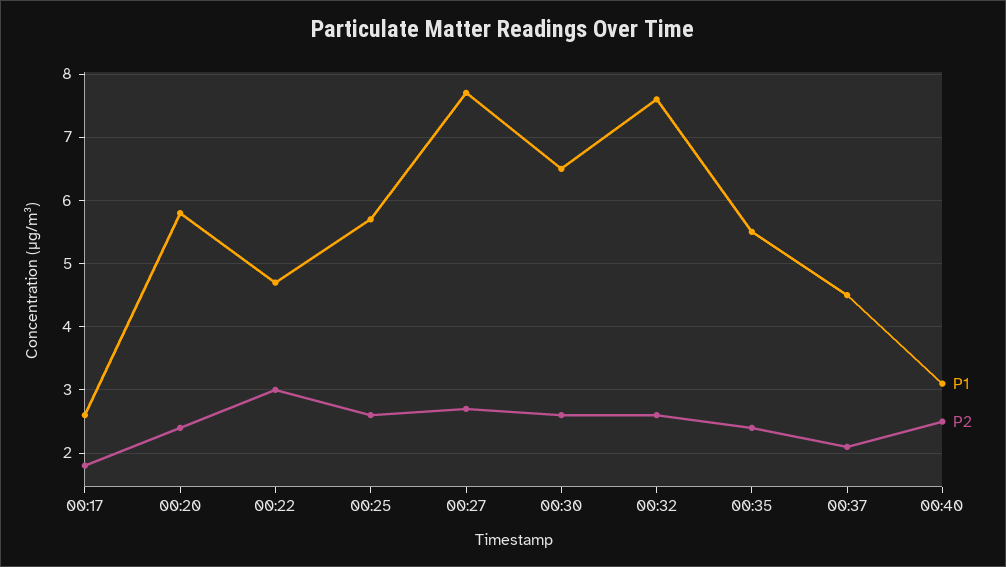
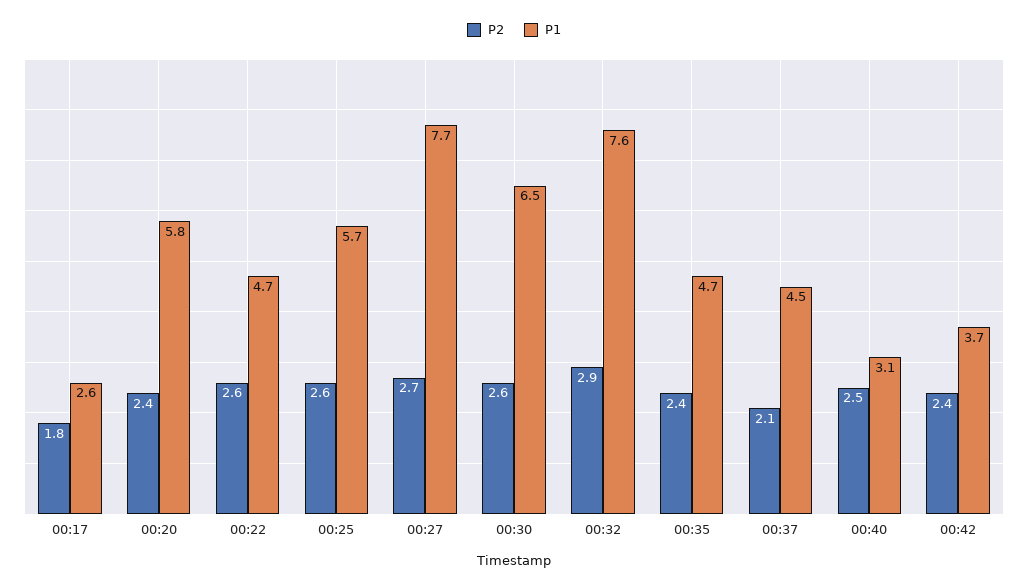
P2, 00:22: 3 -> 2.6
P2, 00:32: 2.6 -> 2.9
P1, 00:35: 5.5 -> 4.7
P2, 00:42: none -> 2.4
P1, 00:42: none -> 3.7

